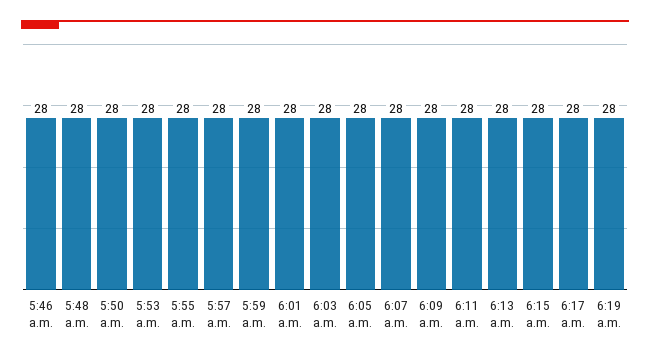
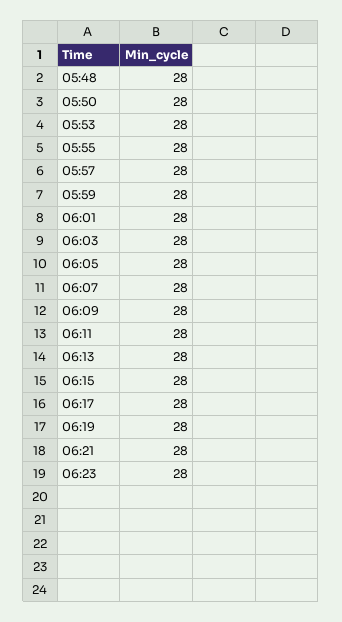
5:46 a.m.: 28 -> none
06:21: none -> 28
06:23: none -> 28

